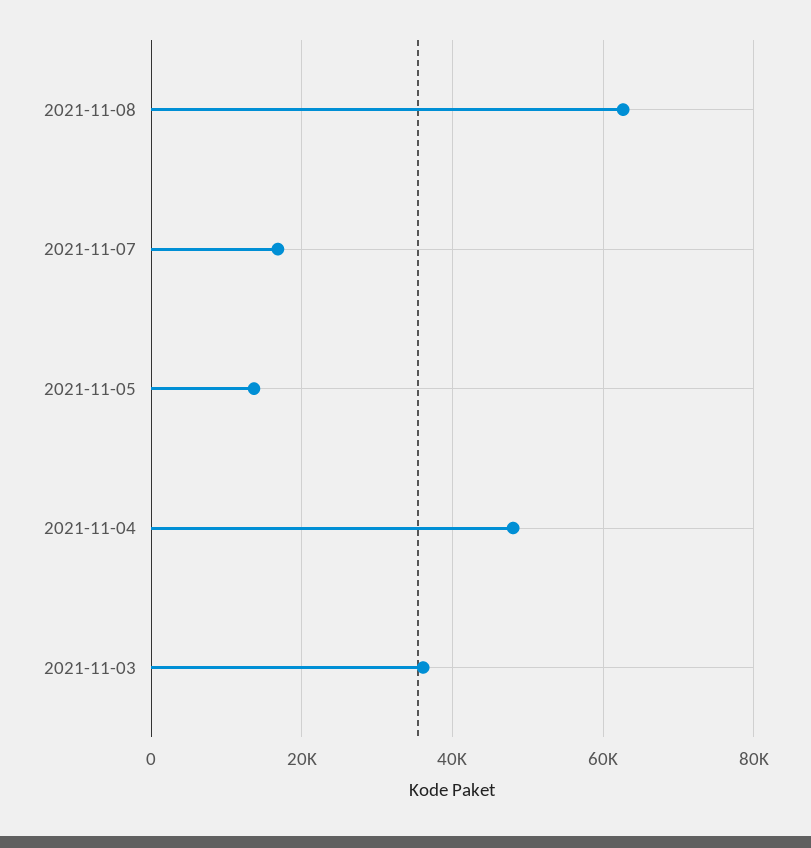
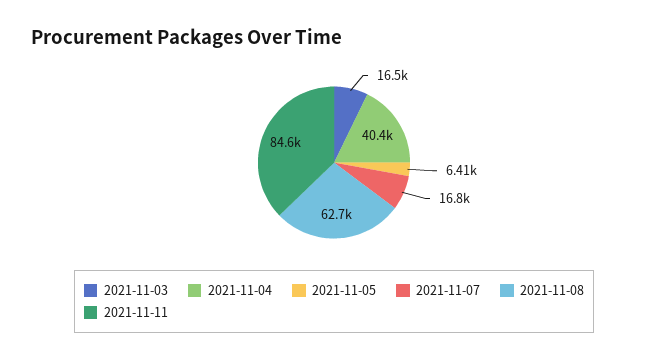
2021-11-05: 14000 -> 6410
2021-11-04: 48000 -> 40400
2021-11-03: 36000 -> 16500
2021-11-11: none -> 84600

